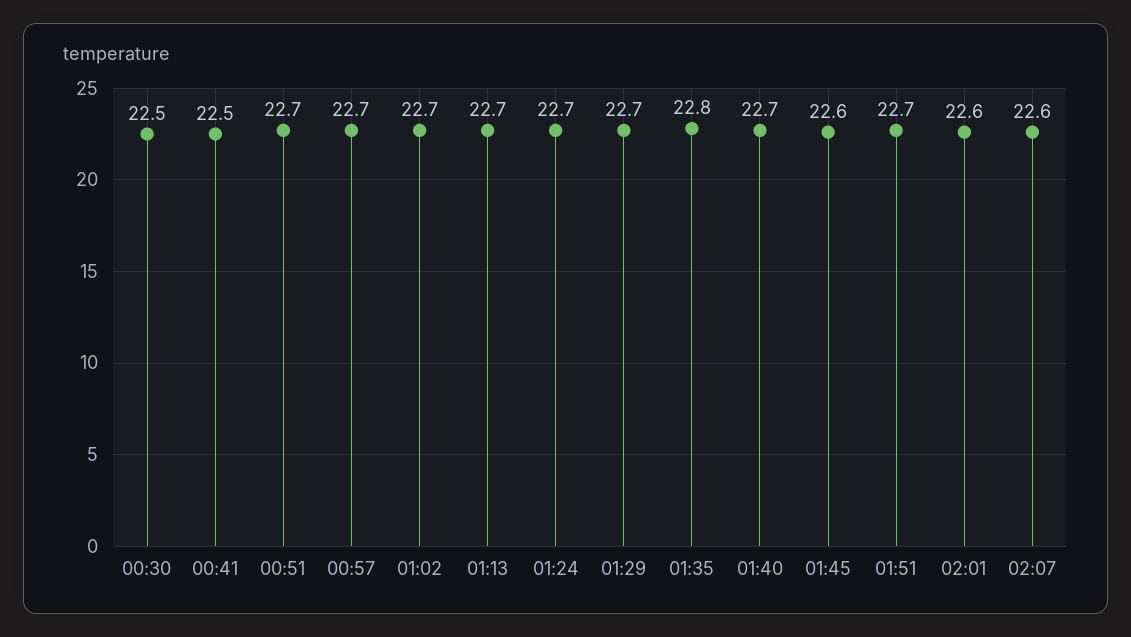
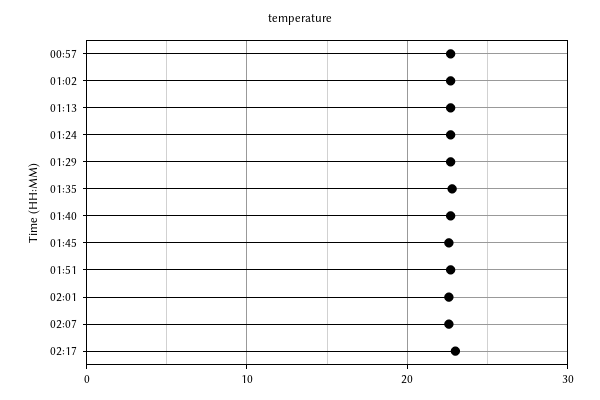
00:30: 22.5 -> none
00:41: 22.5 -> none
00:51: 22.7 -> none
02:17: none -> 23

